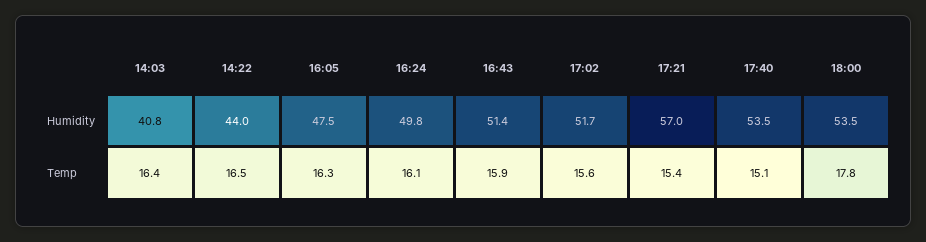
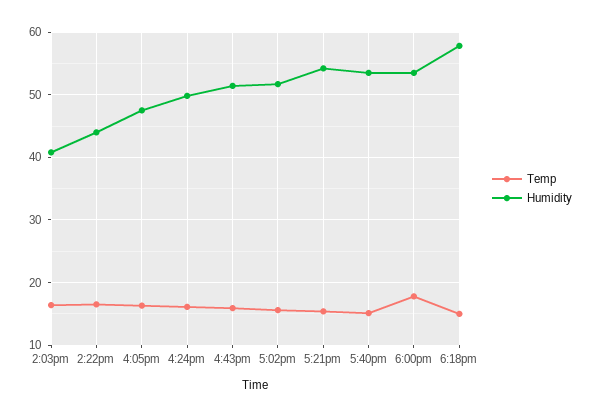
Humidity, 17:21: 57 -> 54
Temp, 6:18pm: none -> 15
Humidity, 6:18pm: none -> 58

